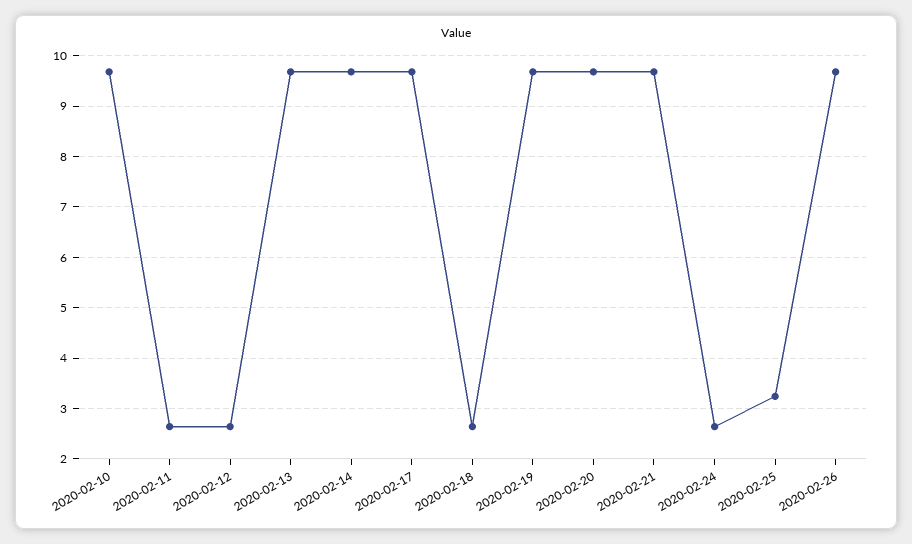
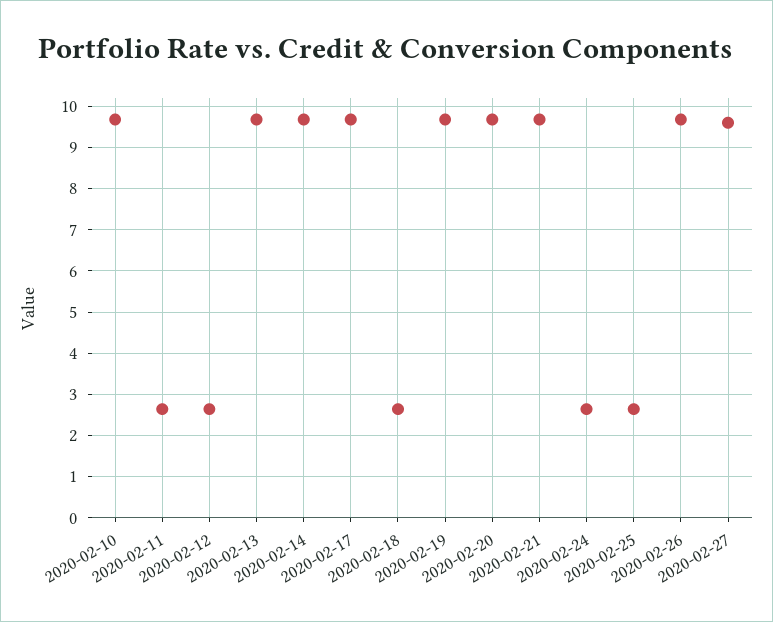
2020-02-25: 3.2 -> 2.6
2020-02-27: none -> 9.6

